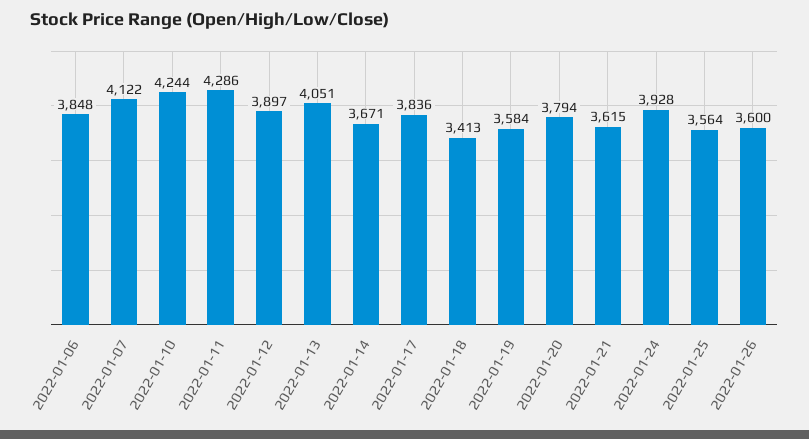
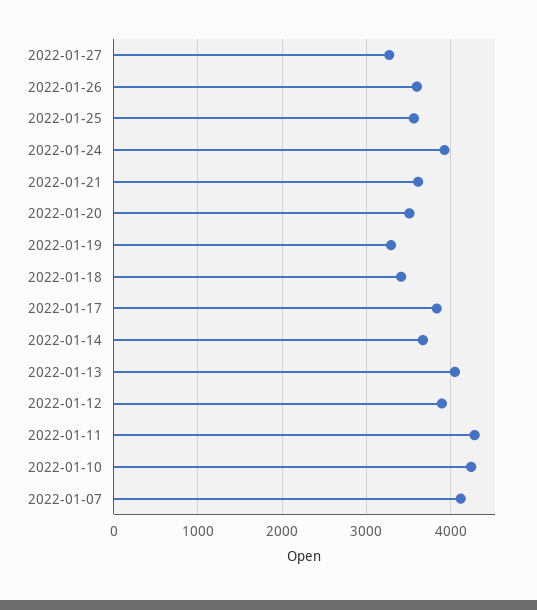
2022-01-06: 3848 -> none
2022-01-19: 3584 -> 3300
2022-01-20: 3794 -> 3500
2022-01-27: none -> 3300

